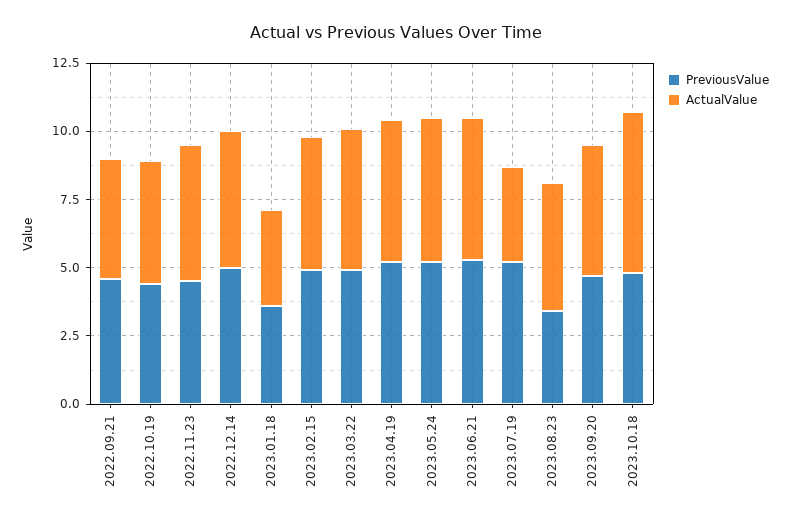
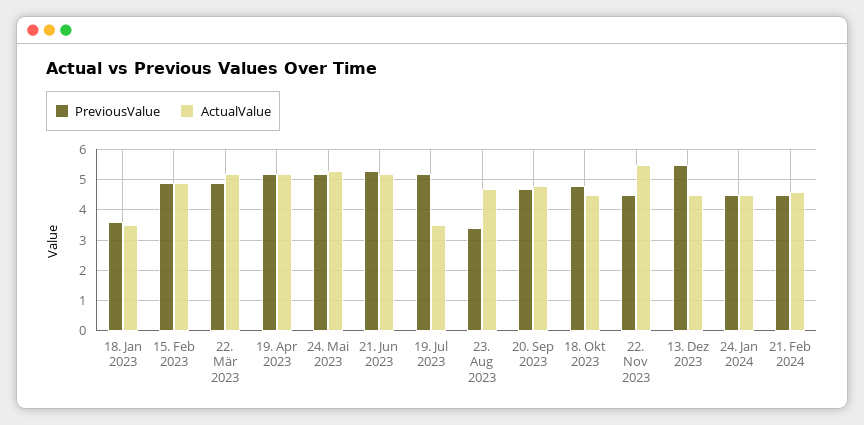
PreviousValue, 2022.09.21: 4.5 -> none
ActualValue, 2022.09.21: 4.5 -> none
PreviousValue, 2022.10.19: 4.5 -> none
ActualValue, 2022.10.19: 4.5 -> none
PreviousValue, 2022.11.23: 4.5 -> none
ActualValue, 2022.11.23: 5 -> none
PreviousValue, 2022.12.14: 5 -> none
ActualValue, 2022.12.14: 5 -> none
ActualValue, 2023.10.18: 6 -> 4.5
PreviousValue, 22. Nov 2023: none -> 4.5
ActualValue, 22. Nov 2023: none -> 5.5
PreviousValue, 13. Dez 2023: none -> 5.5
ActualValue, 13. Dez 2023: none -> 4.5
PreviousValue, 24. Jan 2024: none -> 4.5
ActualValue, 24. Jan 2024: none -> 4.5
PreviousValue, 21. Feb 2024: none -> 4.5
ActualValue, 21. Feb 2024: none -> 4.5

